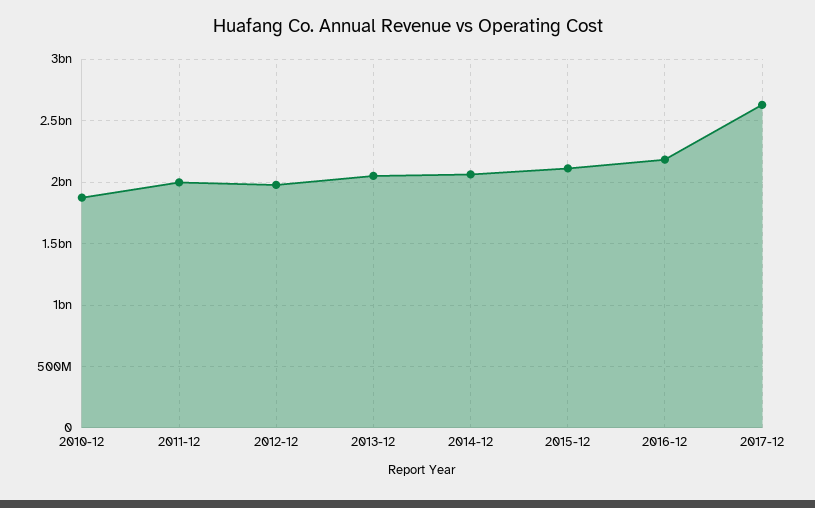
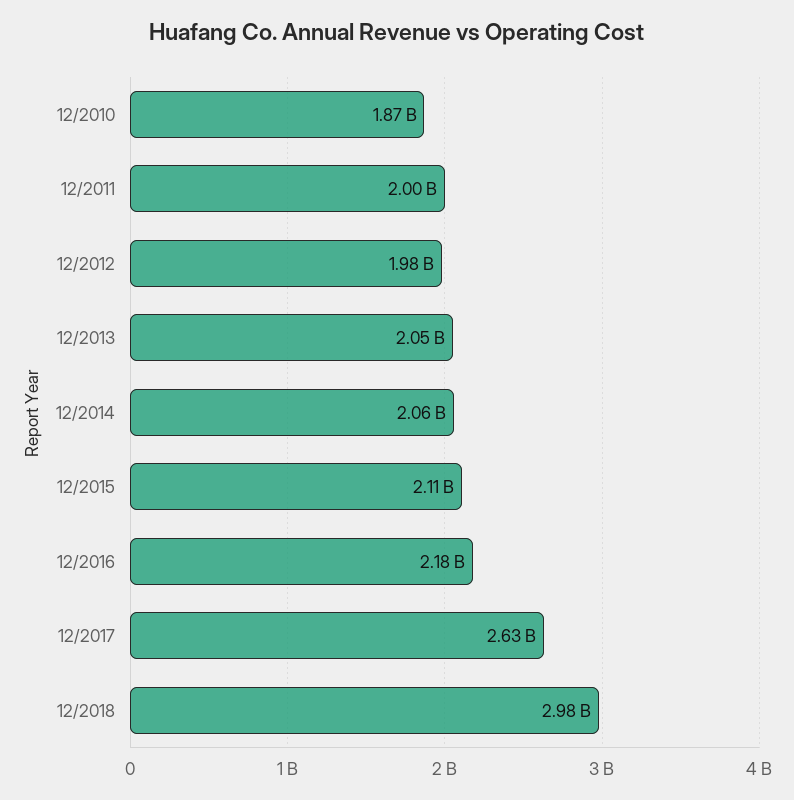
12/2018: none -> 2980000000

